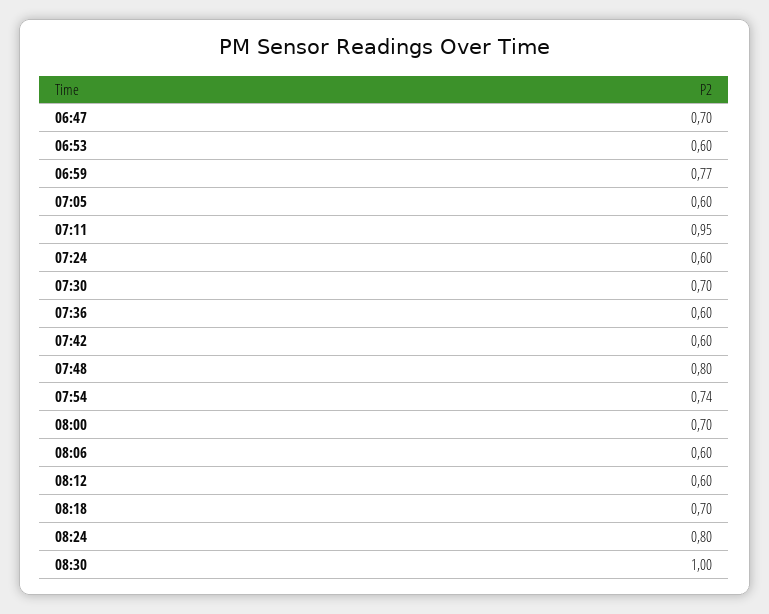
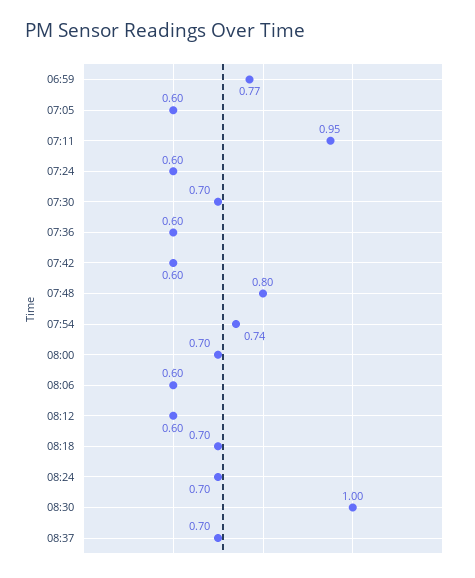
06:47: 0.7 -> none
06:53: 0.6 -> none
08:24: 0.8 -> 0.7
08:37: none -> 0.7

